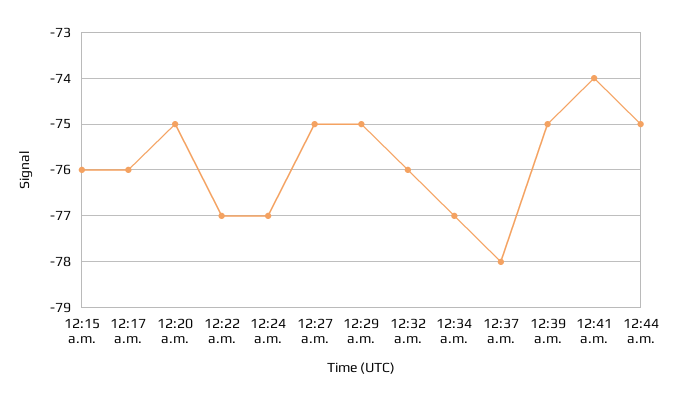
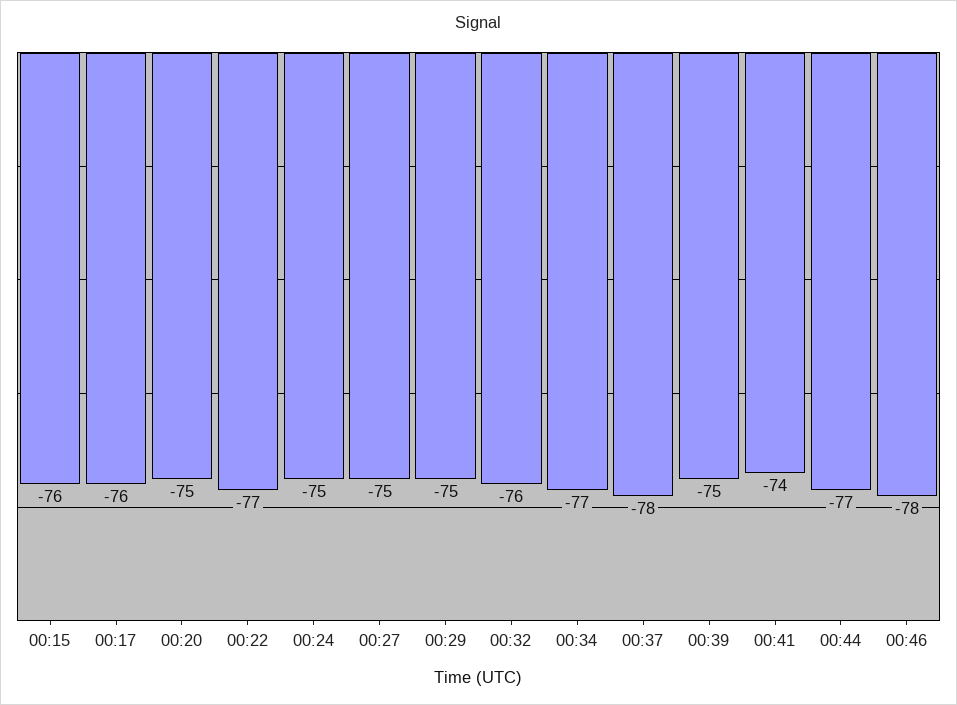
12:24 a.m.: -77 -> -75
12:44 a.m.: -75 -> -77
00:46: none -> -78

